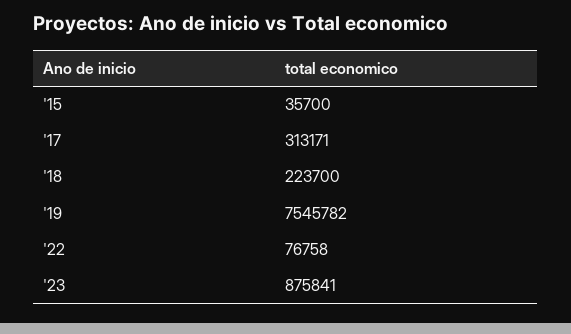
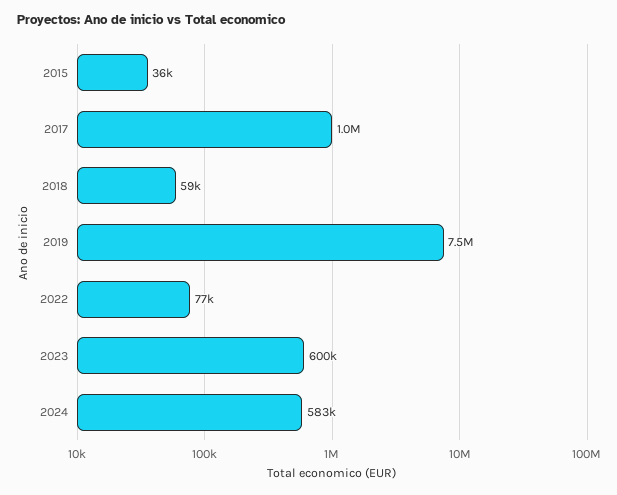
'17: 313171 -> 1000000
'18: 223700 -> 59000
'23: 875841 -> 600000
2024: none -> 583000

